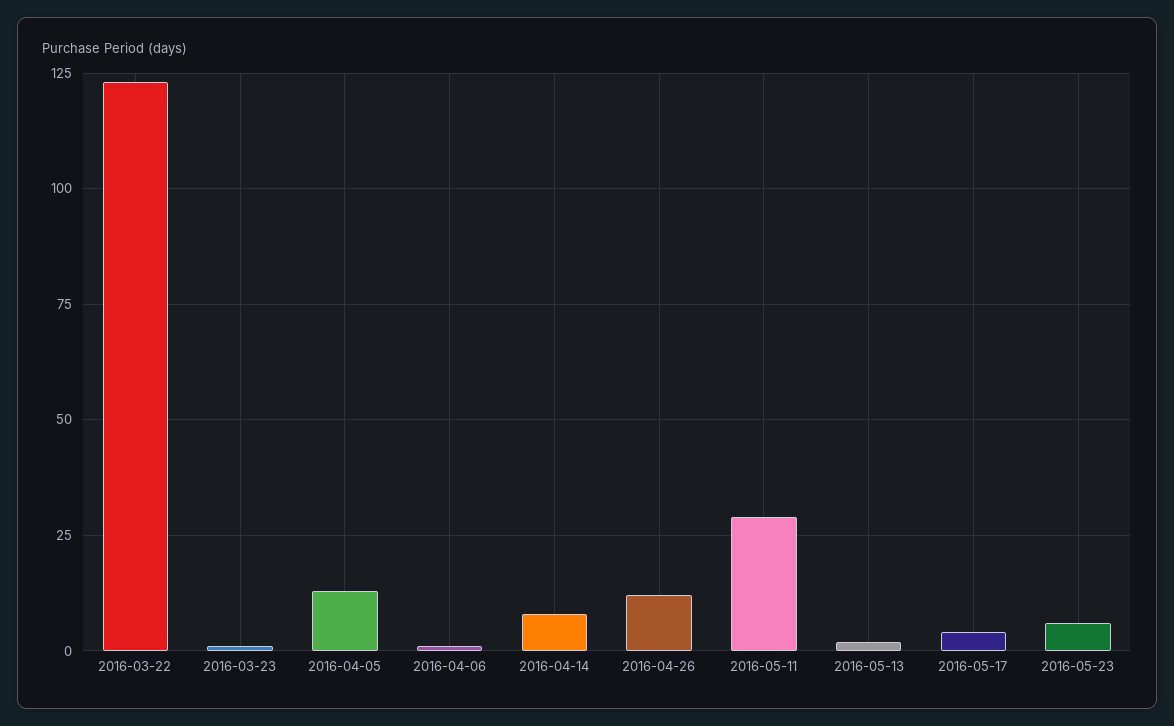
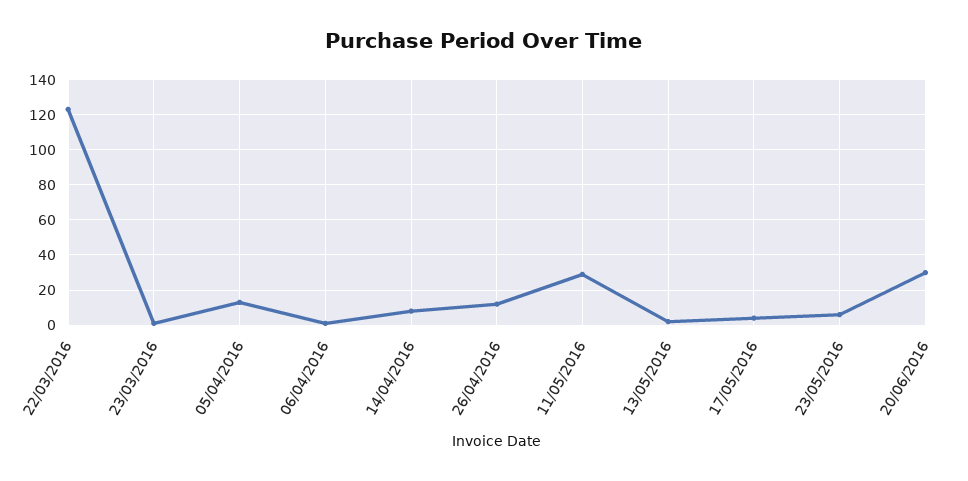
20/06/2016: none -> 30

